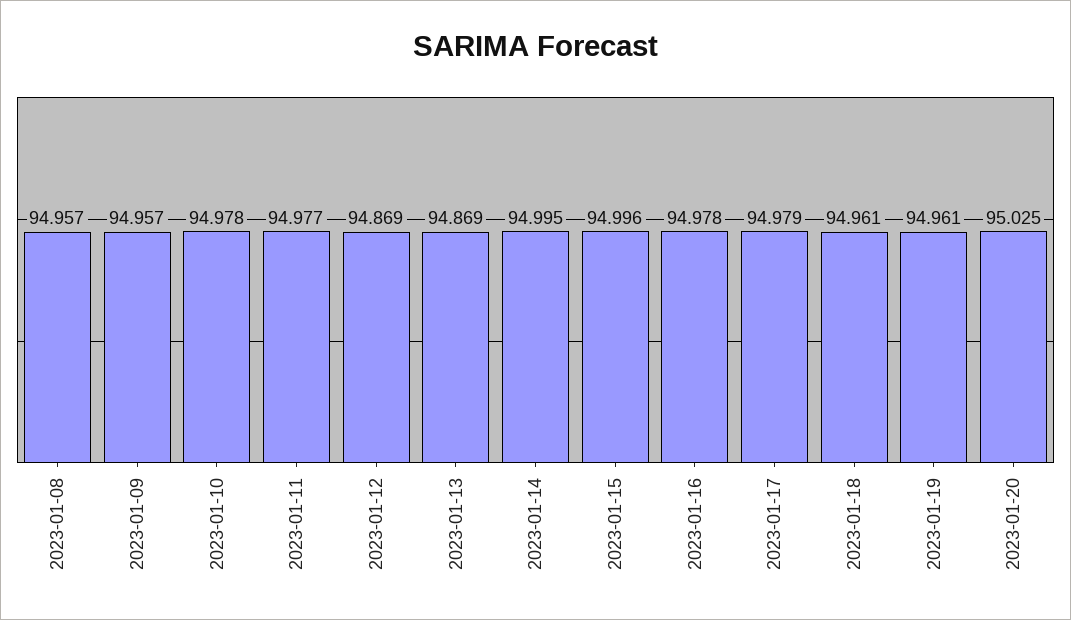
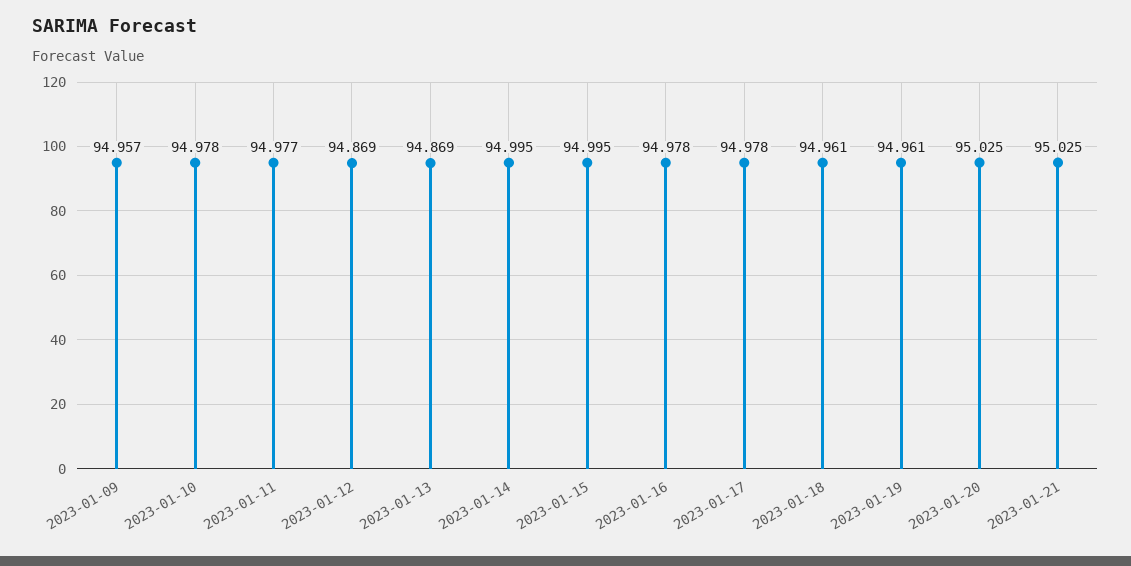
2023-01-08: 94.957 -> none
2023-01-15: 94.996 -> 94.995
2023-01-17: 94.979 -> 94.978
2023-01-21: none -> 95.025

